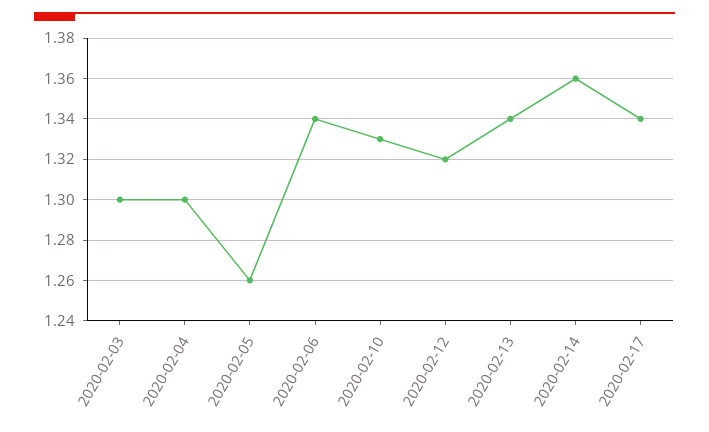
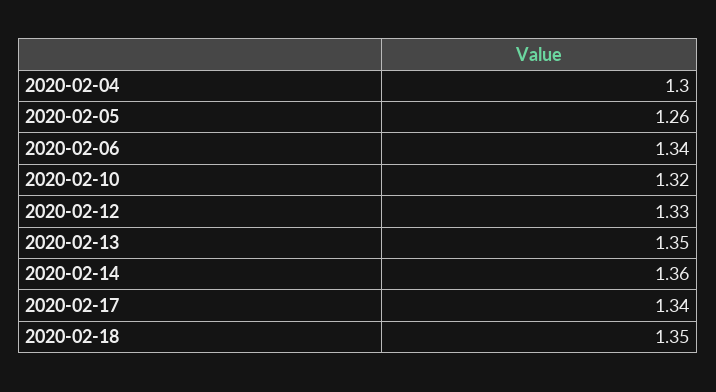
2020-02-03: 1.3 -> none
2020-02-10: 1.33 -> 1.32
2020-02-12: 1.32 -> 1.33
2020-02-13: 1.34 -> 1.35
2020-02-18: none -> 1.35

